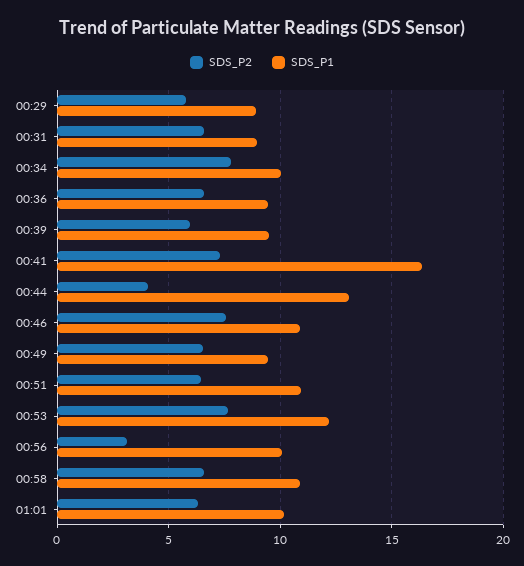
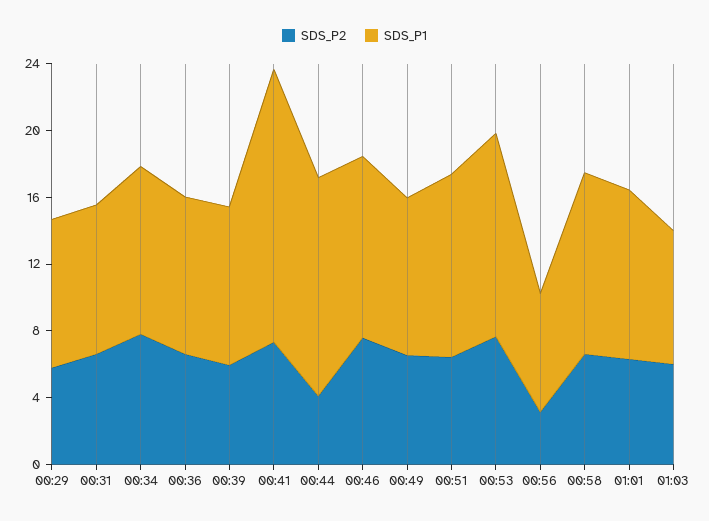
SDS_P1, 00:56: 10 -> 7
SDS_P2, 01:03: none -> 6
SDS_P1, 01:03: none -> 8

